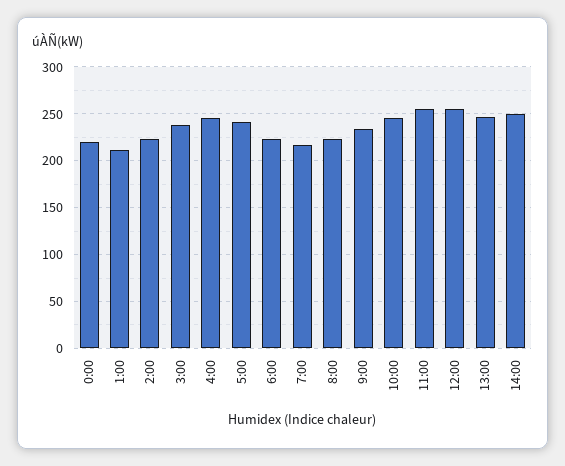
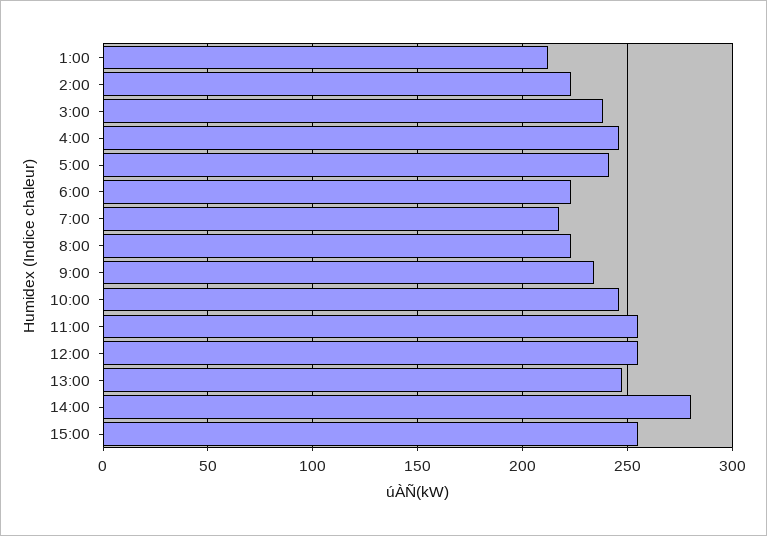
0:00: 220 -> none
14:00: 250 -> 280
15:00: none -> 255

